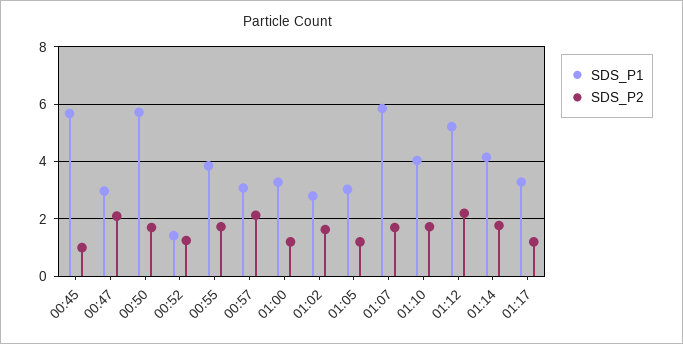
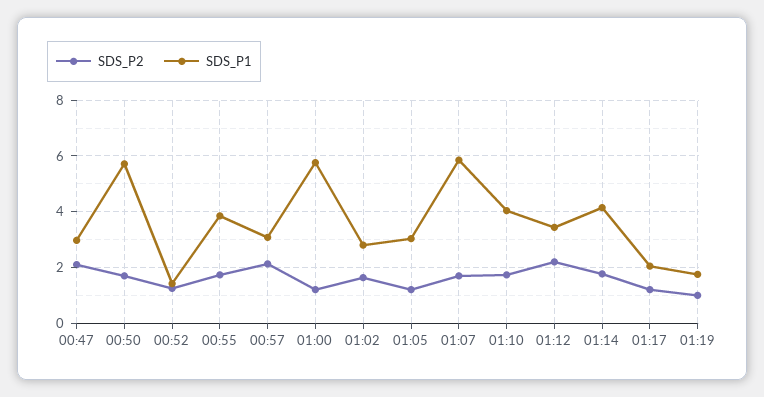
SDS_P1, 00:45: 5.75 -> none
SDS_P2, 00:45: 1 -> none
SDS_P1, 01:00: 3.25 -> 5.75
SDS_P1, 01:12: 5.25 -> 3.5
SDS_P1, 01:17: 3.25 -> 2
SDS_P2, 01:19: none -> 1
SDS_P1, 01:19: none -> 1.75

